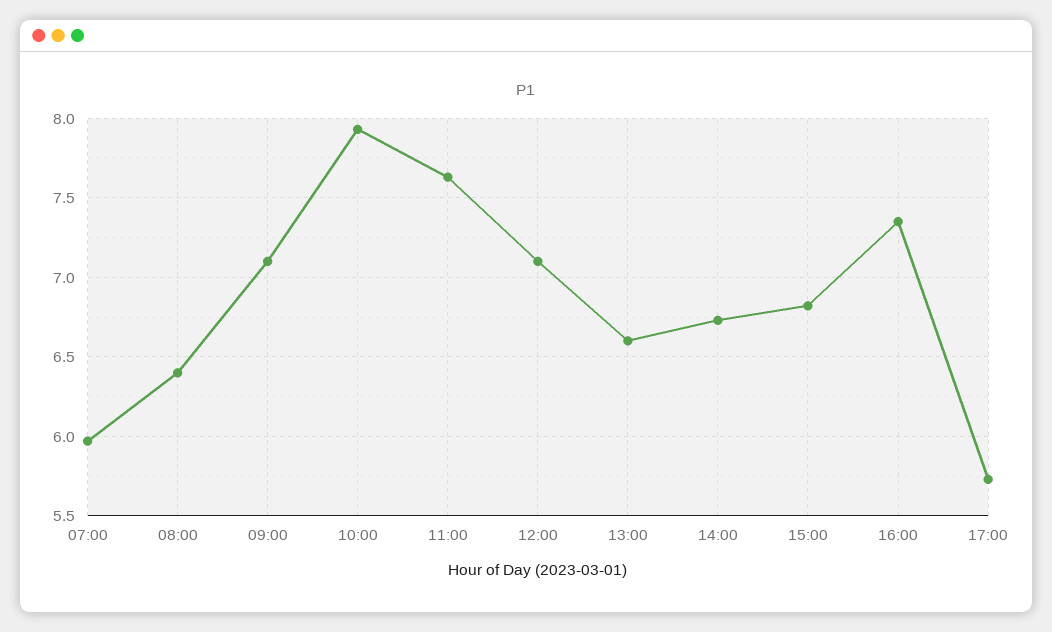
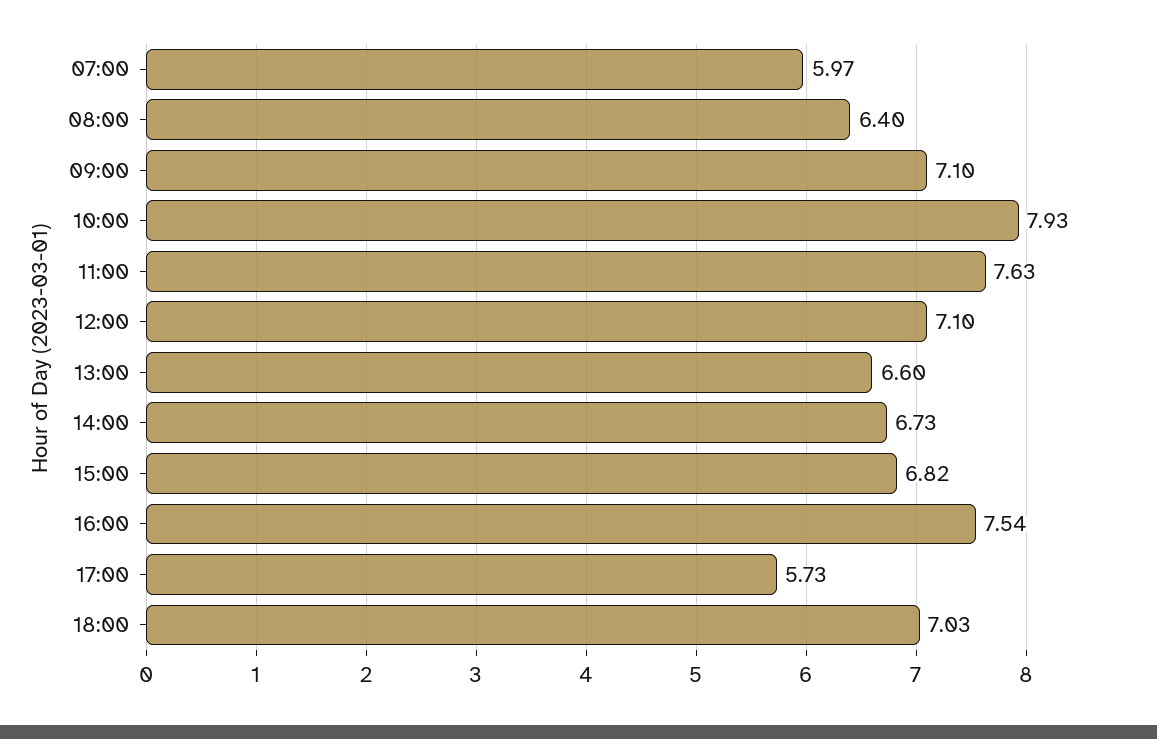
16:00: 7.35 -> 7.54
18:00: none -> 7.03

